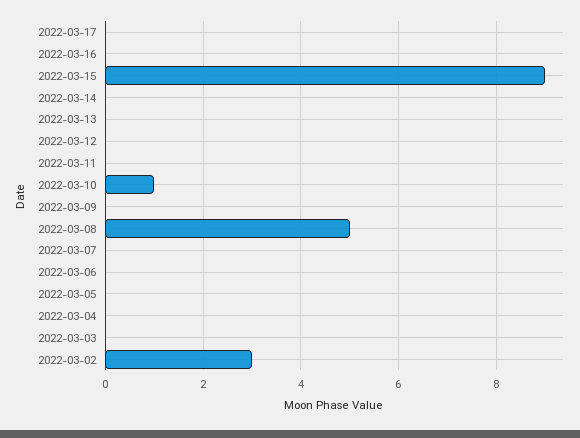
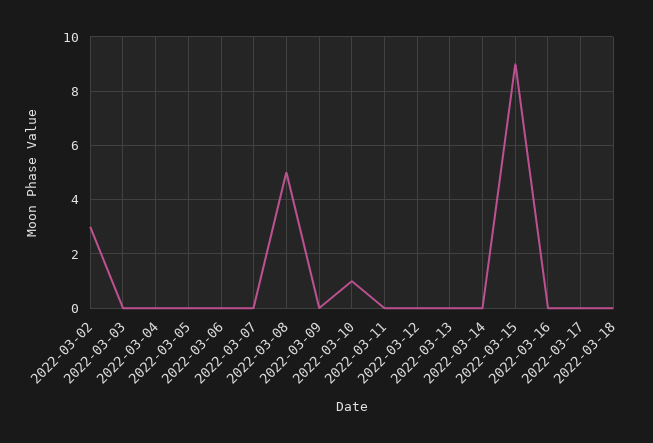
2022-03-18: none -> 0

